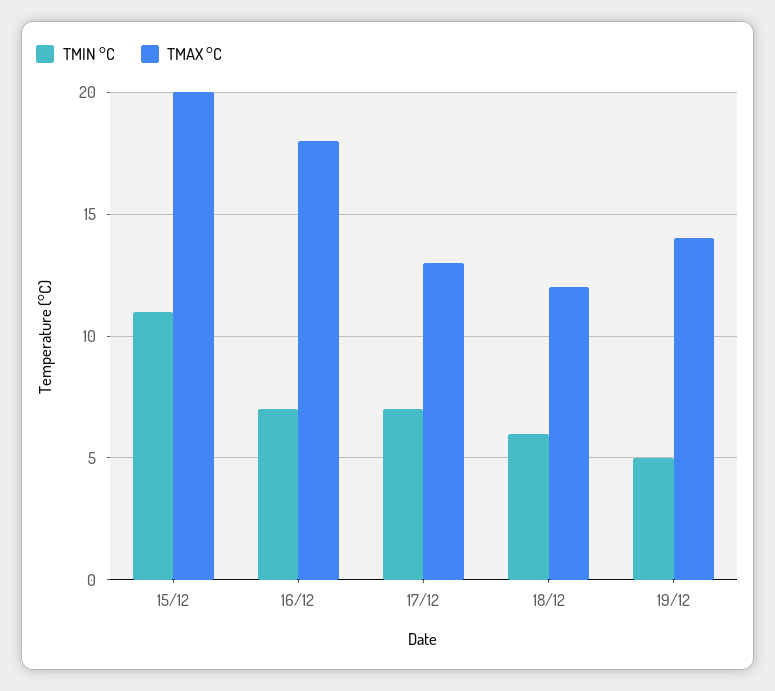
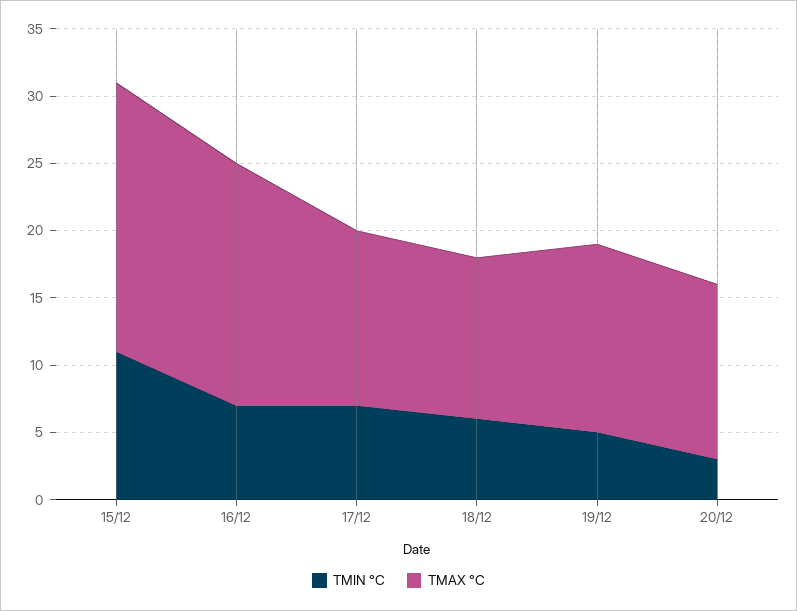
TMIN °C, 20/12: none -> 3
TMAX °C, 20/12: none -> 13

